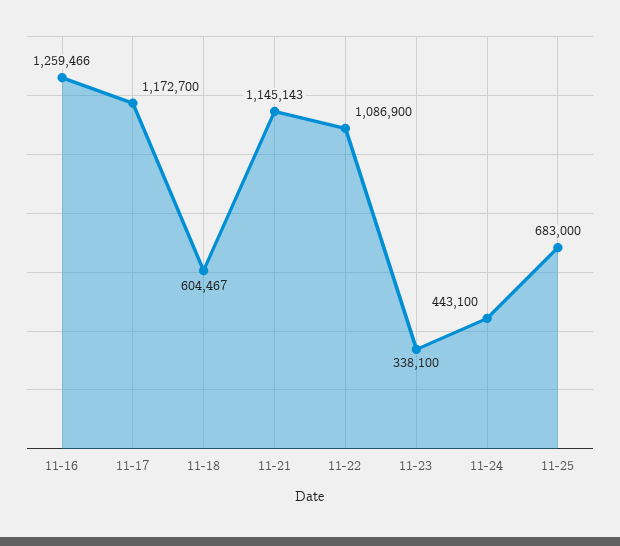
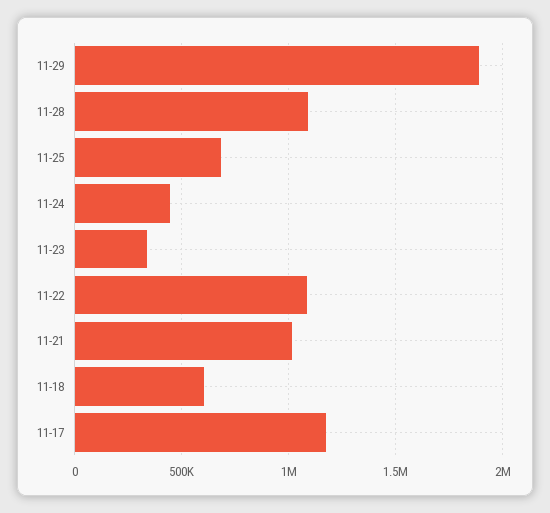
11-16: 1259466 -> none
11-21: 1145143 -> 1000000
11-29: none -> 1900000
11-28: none -> 1100000

